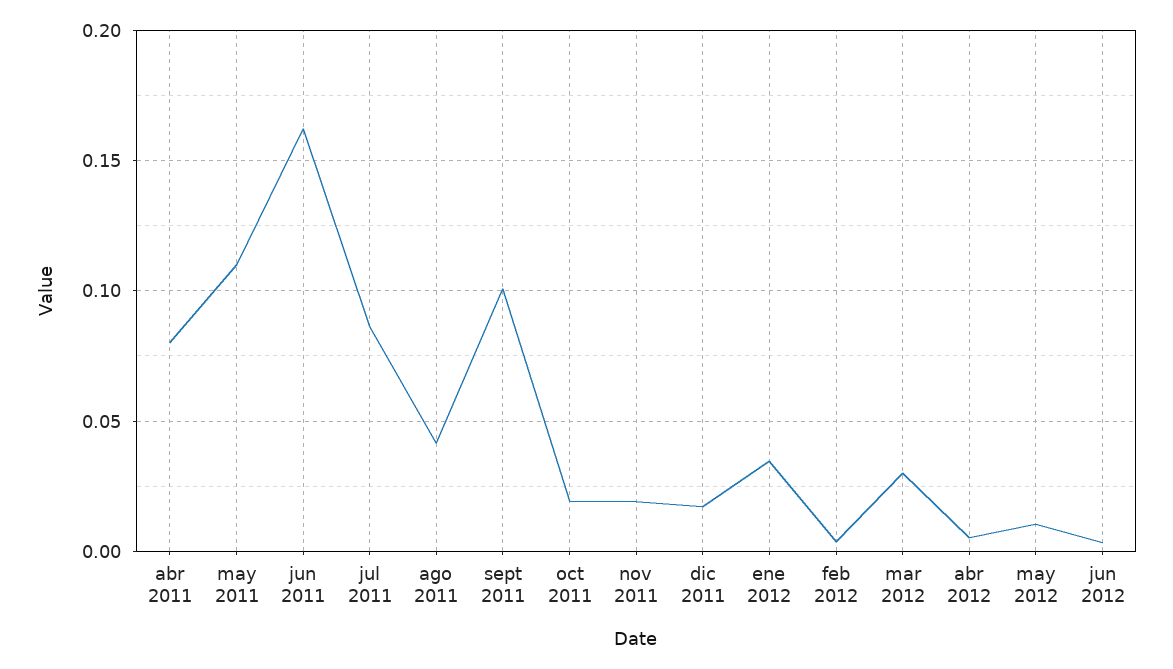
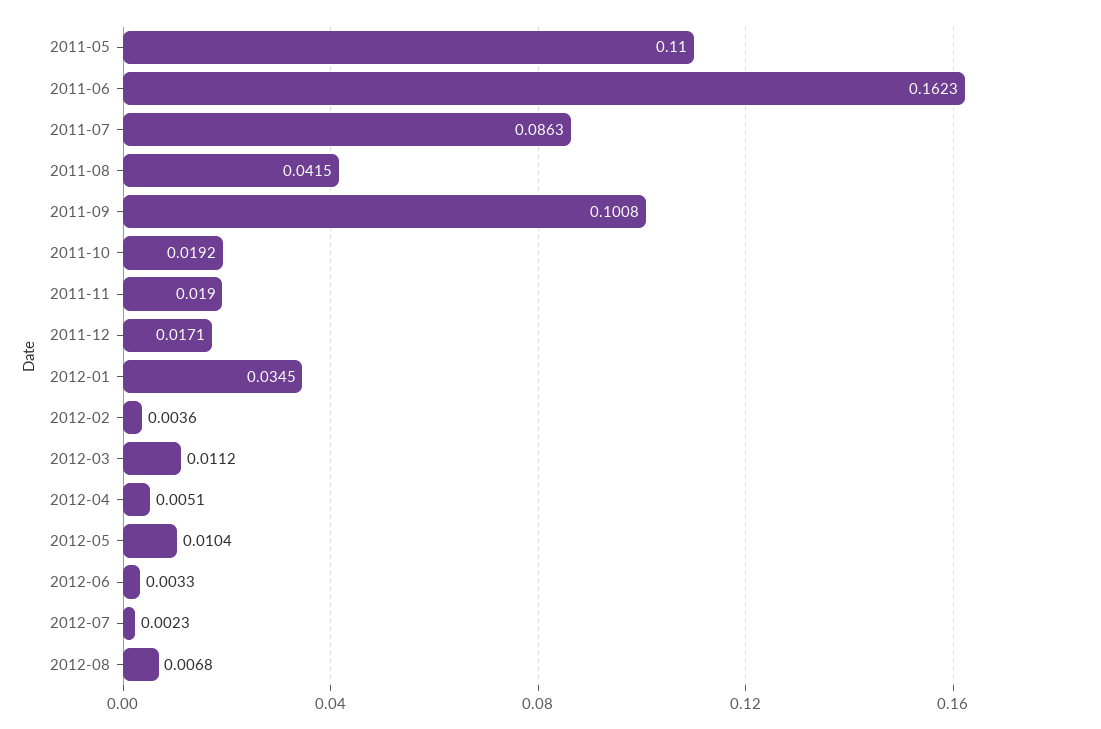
abr 2011: 0.08 -> none
mar 2012: 0.03 -> 0.0112
2012-07: none -> 0.0023
2012-08: none -> 0.0068

